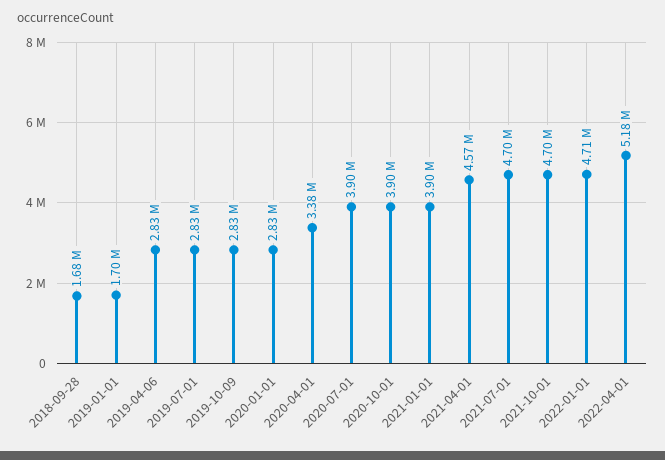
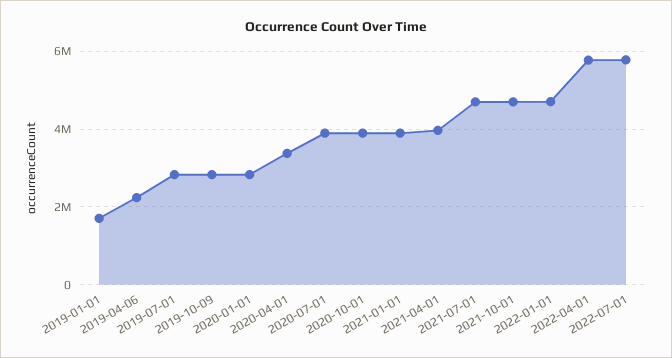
2018-09-28: 1680000 -> none
2019-04-06: 2830000 -> 2200000
2021-04-01: 4570000 -> 4000000
2022-04-01: 5180000 -> 5800000
2022-07-01: none -> 5800000

